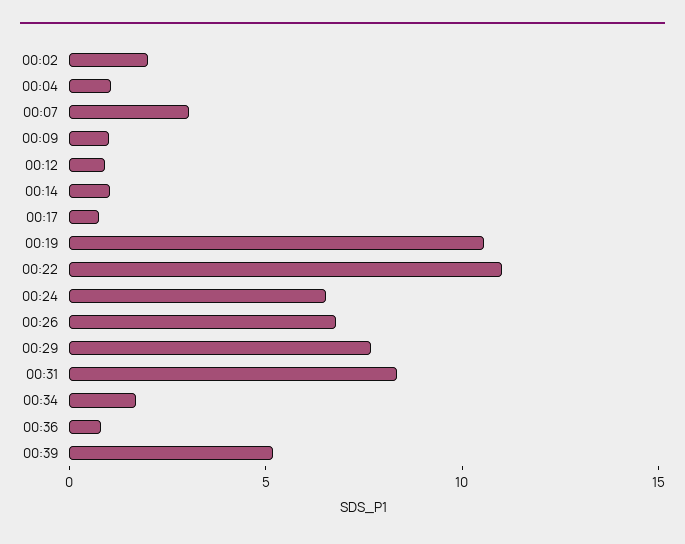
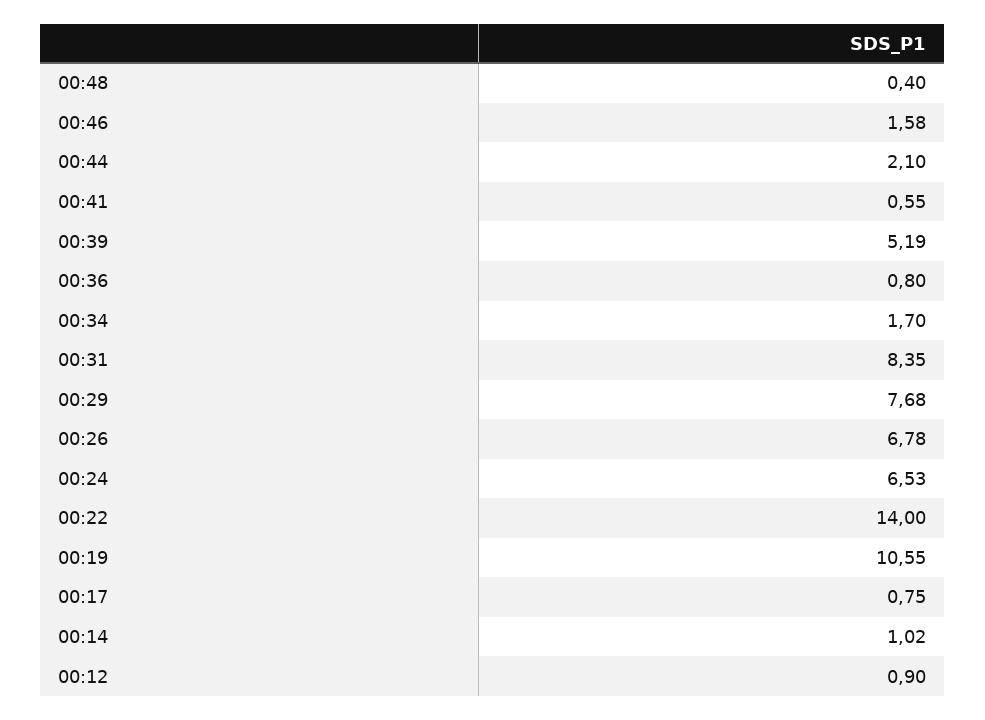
00:02: 2 -> none
00:04: 1 -> none
00:07: 3 -> none
00:09: 1 -> none
00:22: 11 -> 14
00:48: none -> 0.4
00:46: none -> 1.58
00:44: none -> 2.1
00:41: none -> 0.55

